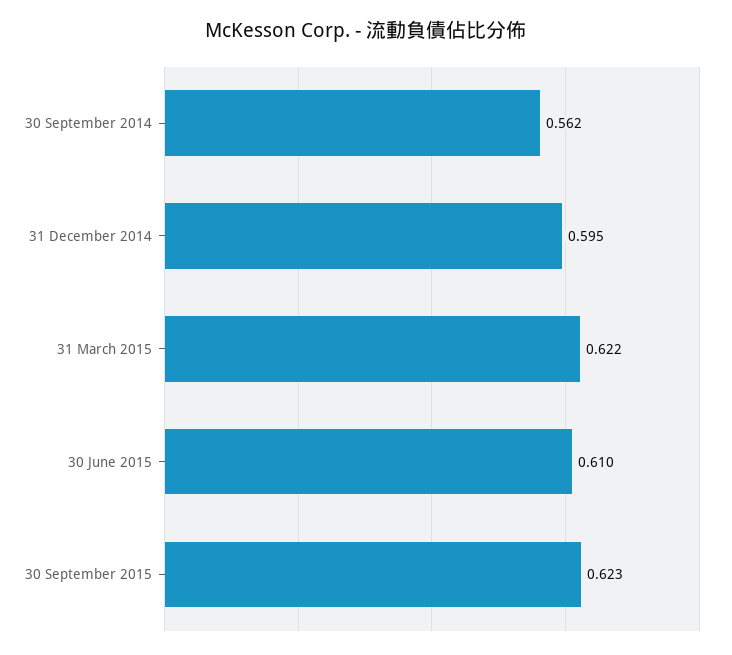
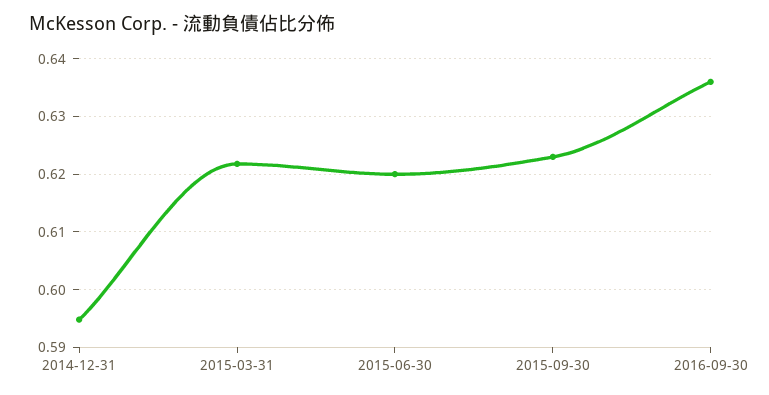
30 September 2014: 0.562 -> none
30 June 2015: 0.61 -> 0.62
2016-09-30: none -> 0.636

